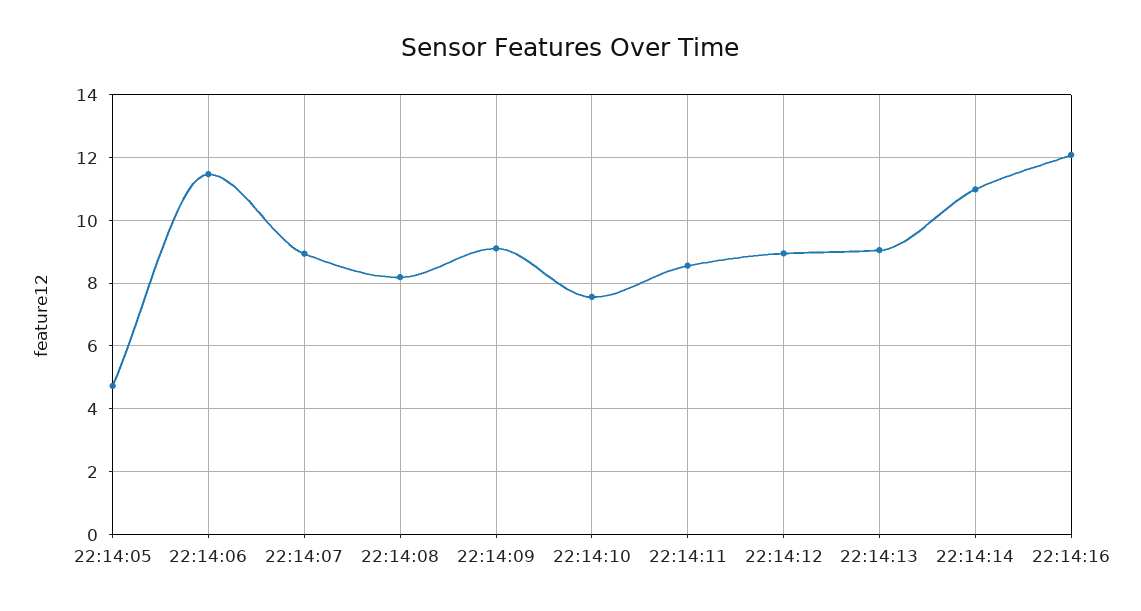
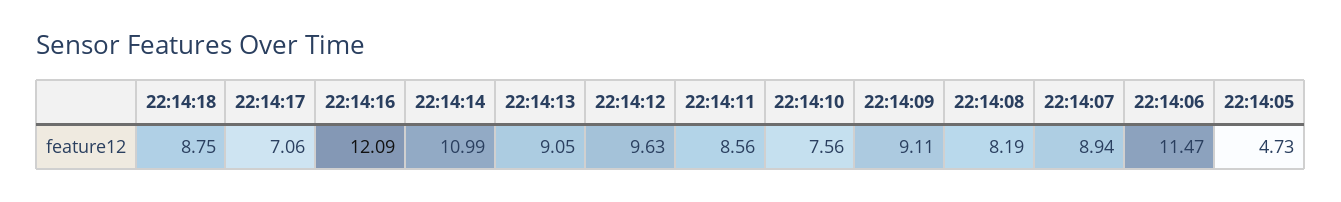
22:14:12: 9 -> 9.63
22:14:18: none -> 8.75
22:14:17: none -> 7.06

